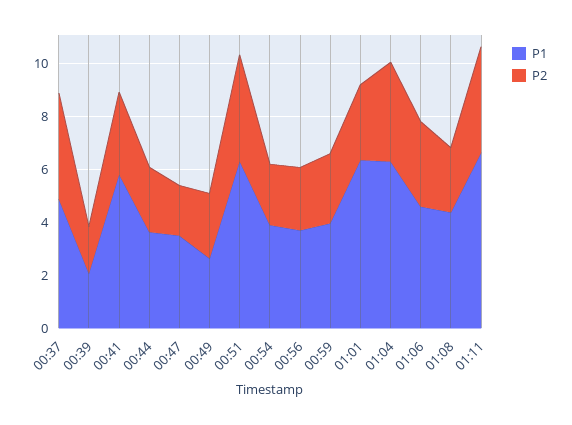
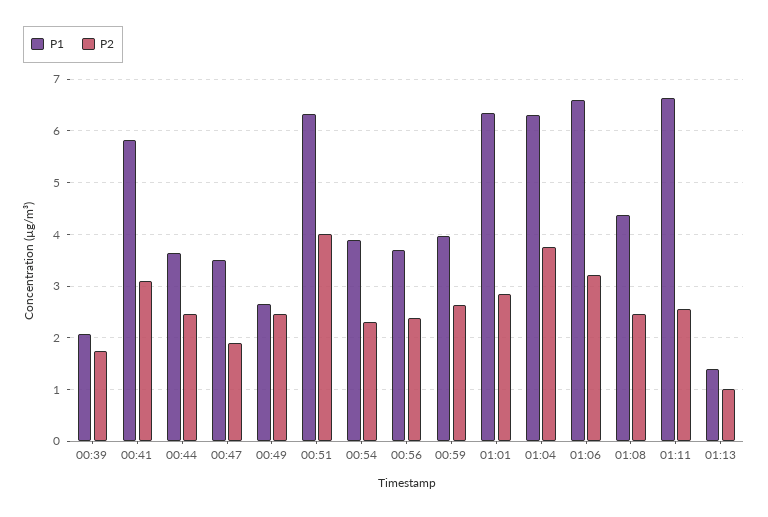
P1, 00:37: 5 -> none
P2, 00:37: 4 -> none
P1, 01:06: 4.5 -> 6.6
P2, 01:11: 4 -> 2.6
P1, 01:13: none -> 1.4
P2, 01:13: none -> 1

